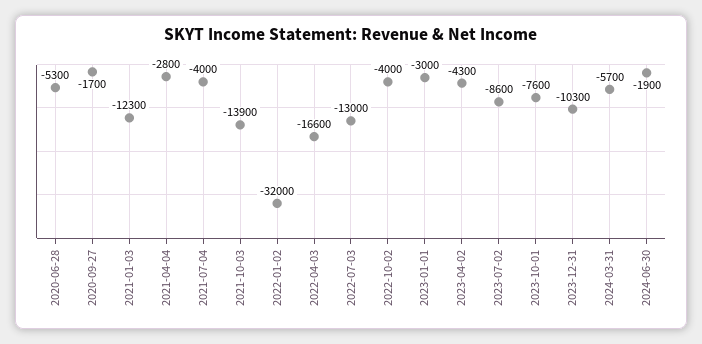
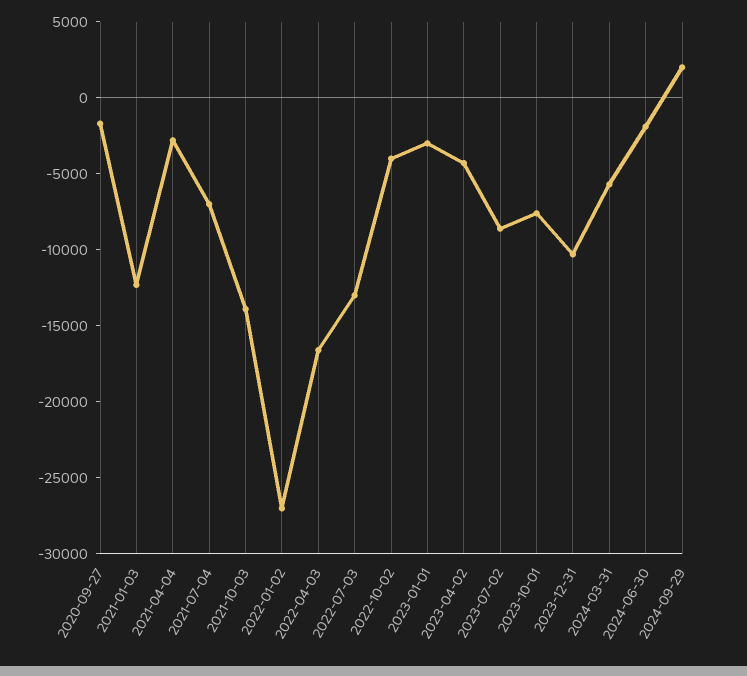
2020-06-28: -5300 -> none
2021-07-04: -4000 -> -7000
2022-01-02: -32000 -> -27000
2024-09-29: none -> 2000

